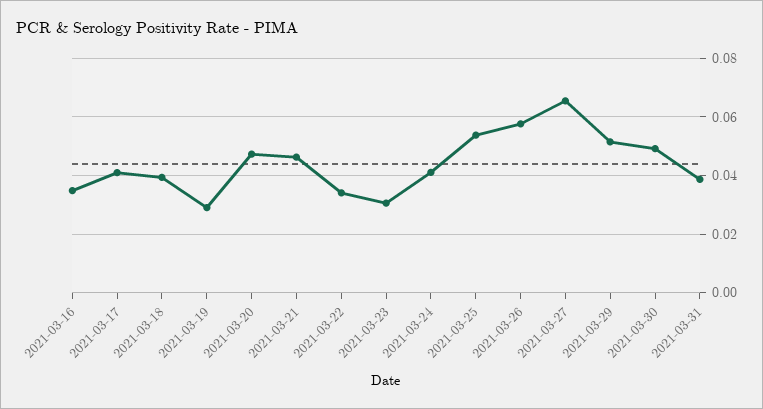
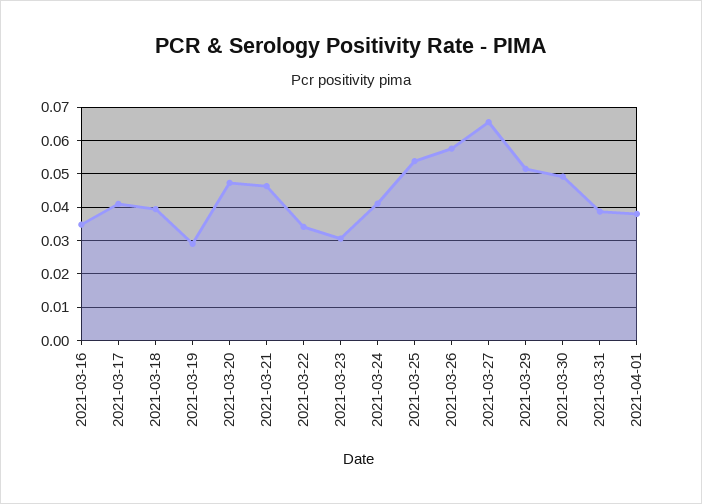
2021-04-01: none -> 0.038

